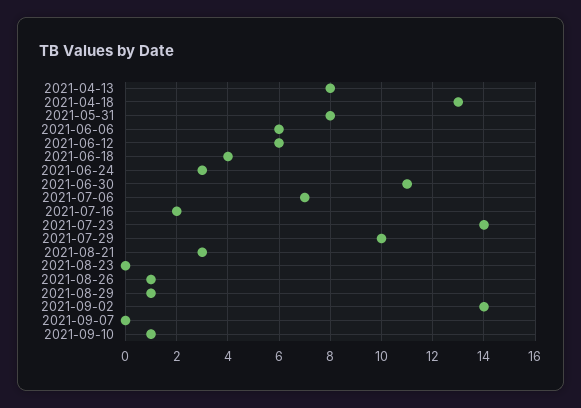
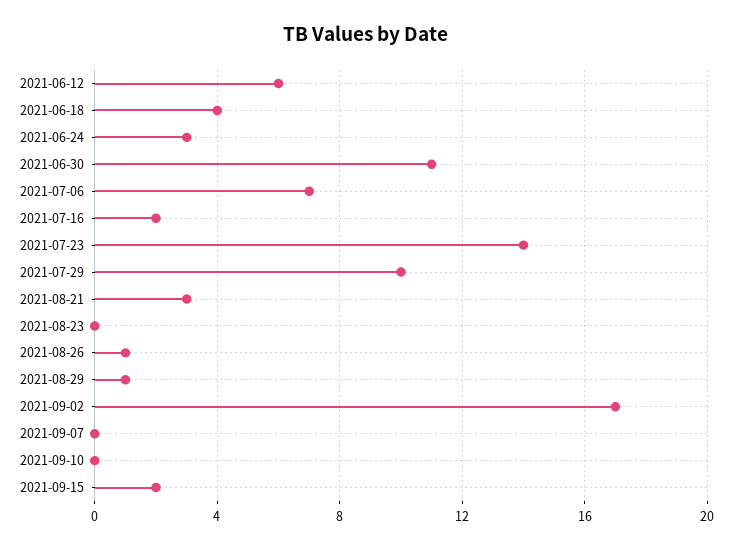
2021-04-13: 8 -> none
2021-04-18: 13 -> none
2021-05-31: 8 -> none
2021-06-06: 6 -> none
2021-09-02: 14 -> 17
2021-09-10: 1 -> 0
2021-09-15: none -> 2

